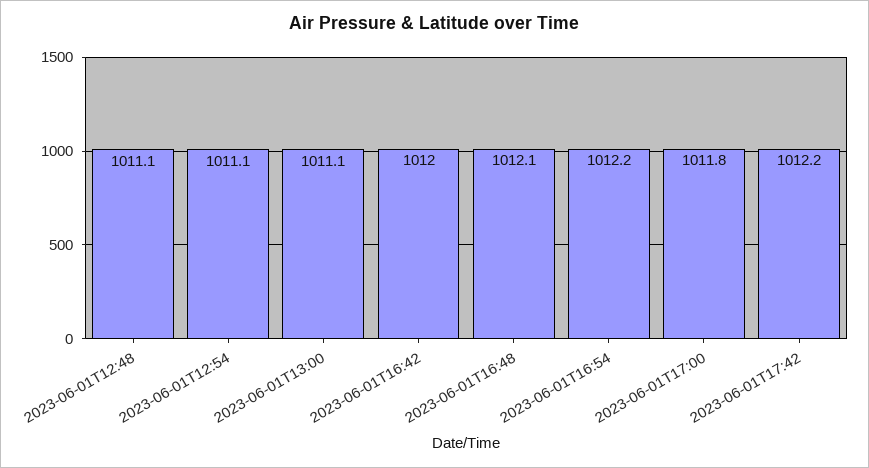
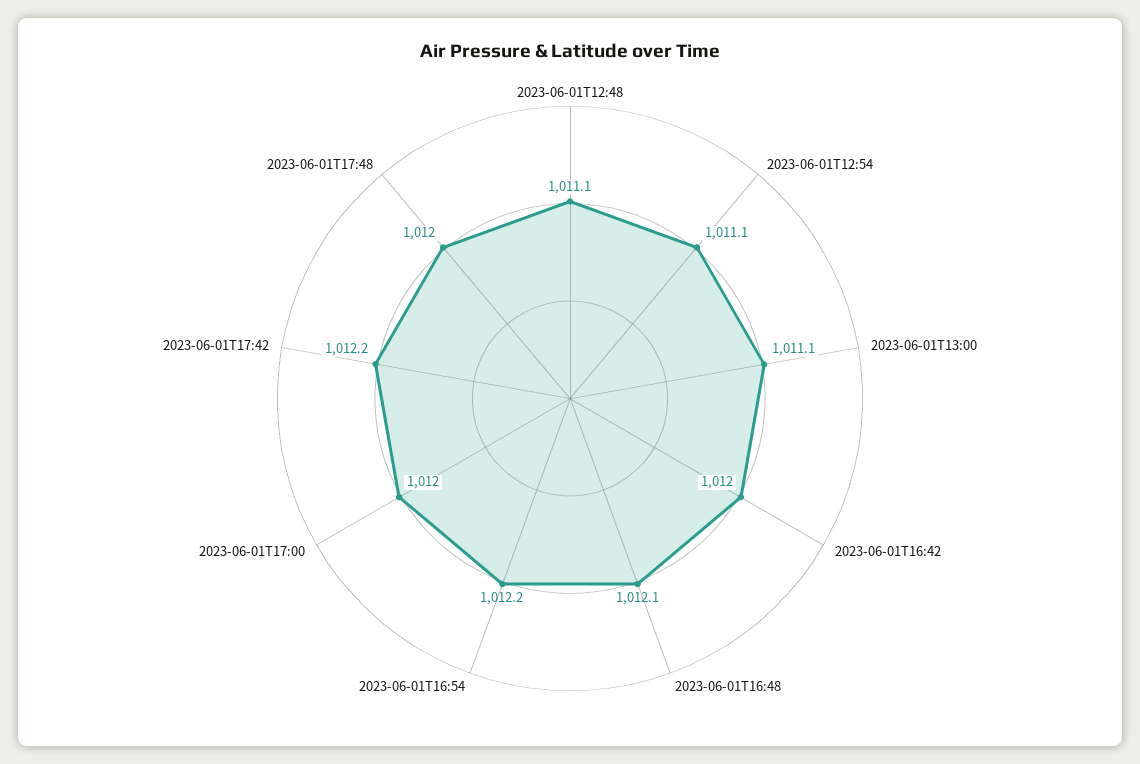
2023-06-01T17:00: 1011.8 -> 1012
2023-06-01T17:48: none -> 1012

